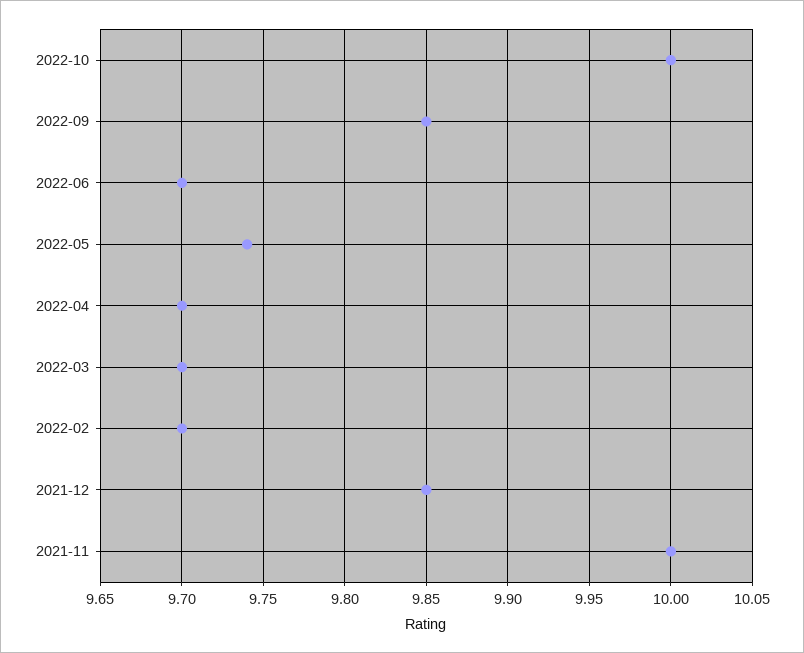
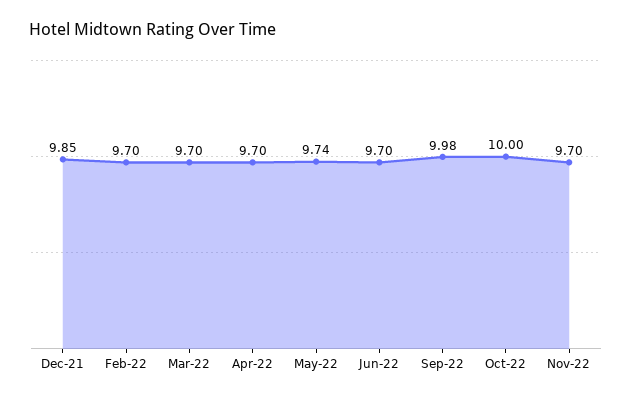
2022-09: 9.85 -> 9.98
2021-11: 10 -> none
Nov-22: none -> 9.7

